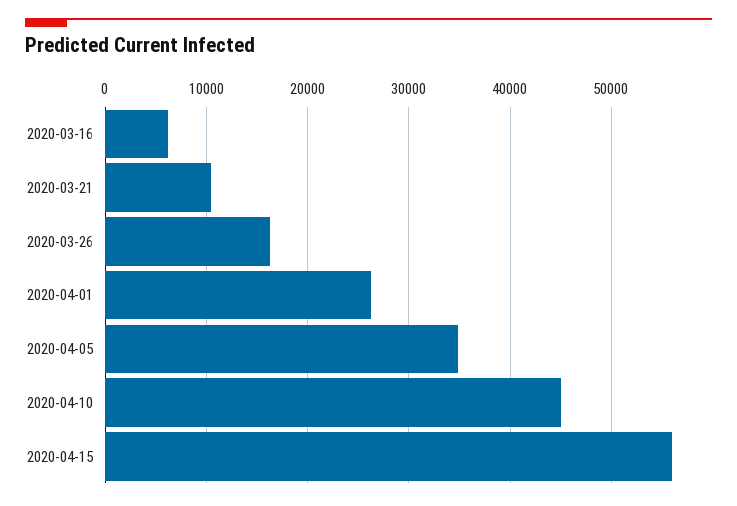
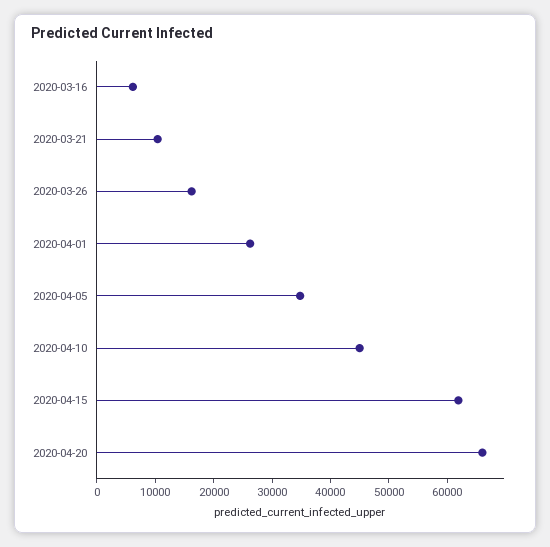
2020-04-15: 56000 -> 62000
2020-04-20: none -> 66000

